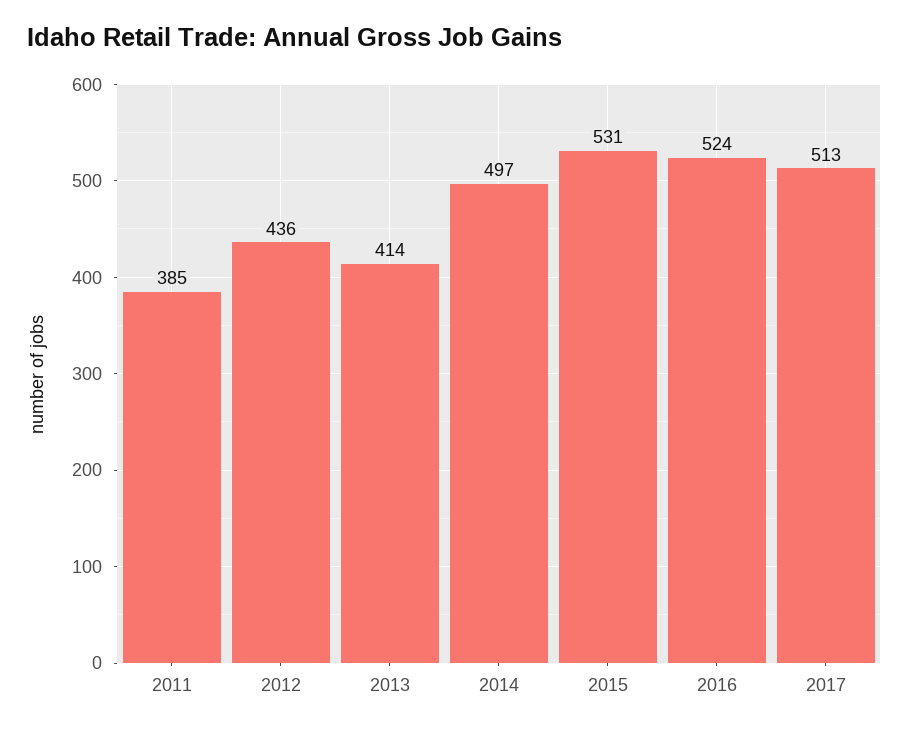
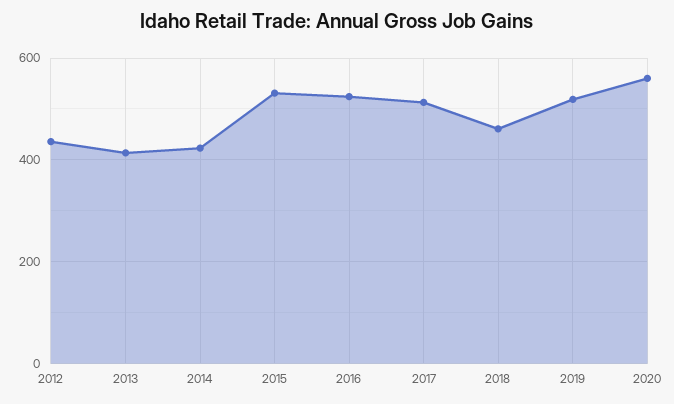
2011: 385 -> none
2014: 497 -> 420
2018: none -> 460
2019: none -> 520
2020: none -> 560

